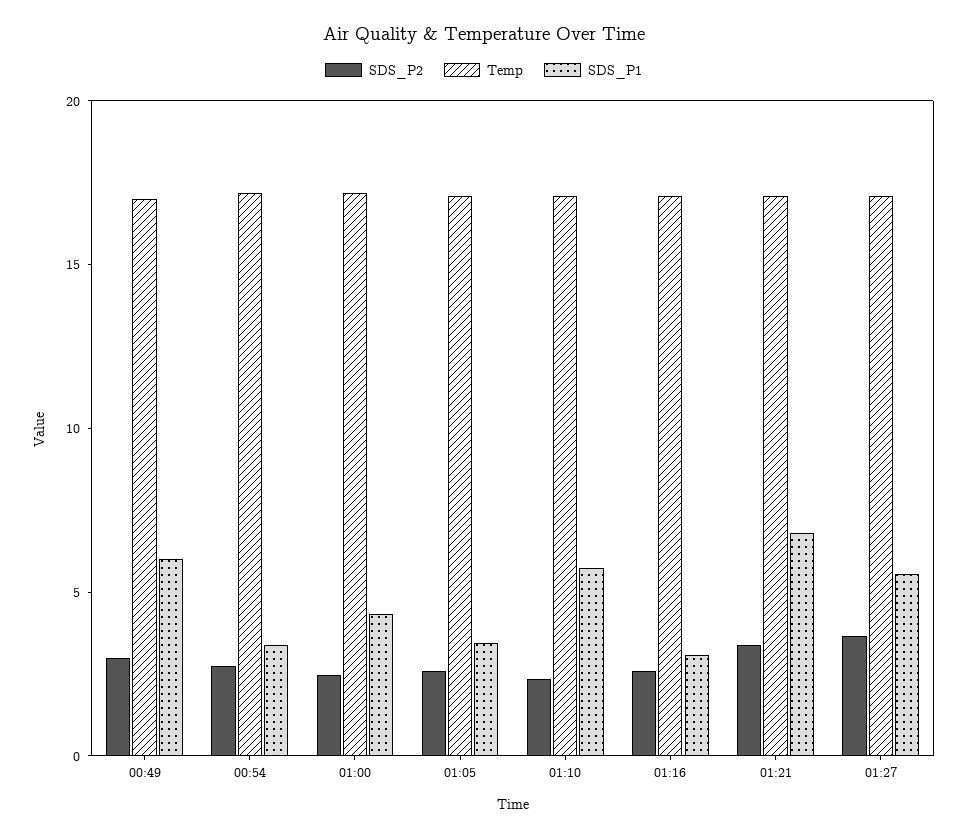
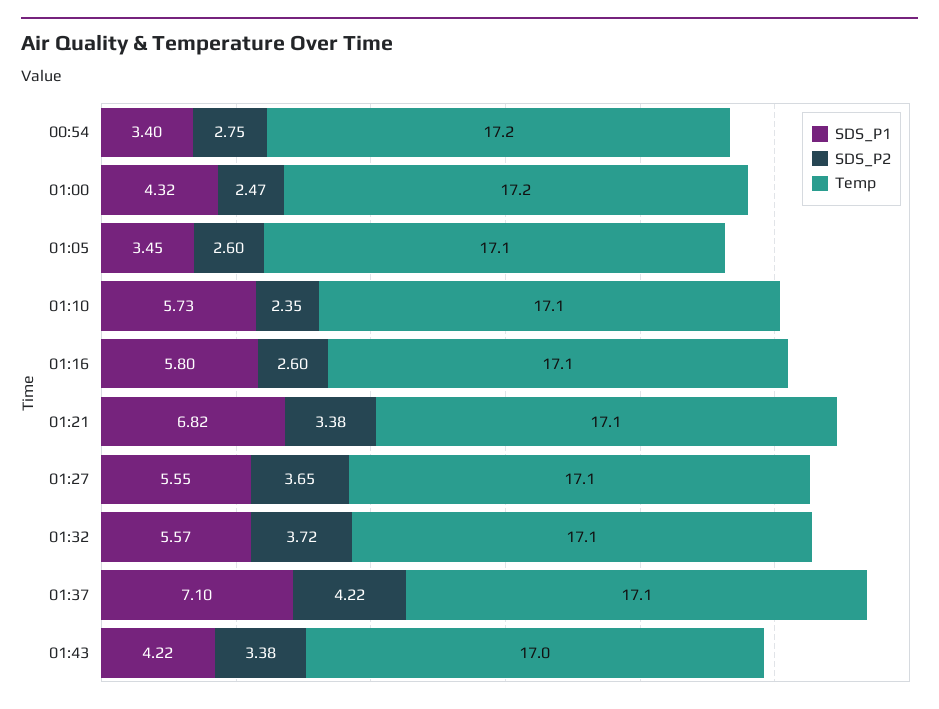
SDS_P2, 00:49: 3 -> none
Temp, 00:49: 17 -> none
SDS_P1, 00:49: 6 -> none
SDS_P1, 01:16: 3 -> 5.8
SDS_P1, 01:32: none -> 5.57
SDS_P2, 01:32: none -> 3.72
Temp, 01:32: none -> 17.1
SDS_P1, 01:37: none -> 7.1
SDS_P2, 01:37: none -> 4.22
Temp, 01:37: none -> 17.1
SDS_P1, 01:43: none -> 4.22
SDS_P2, 01:43: none -> 3.38
Temp, 01:43: none -> 17

